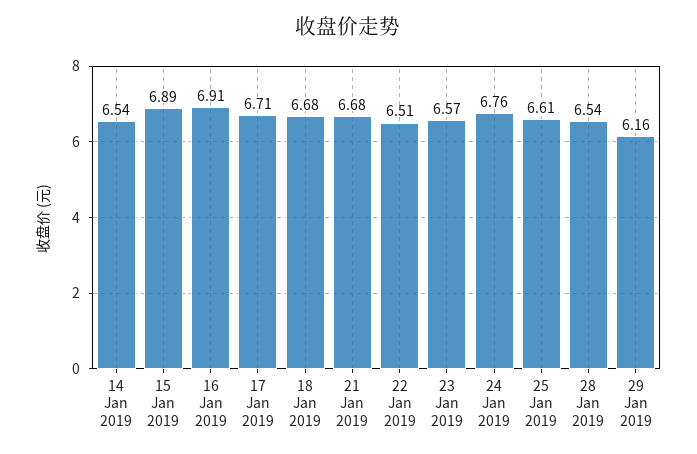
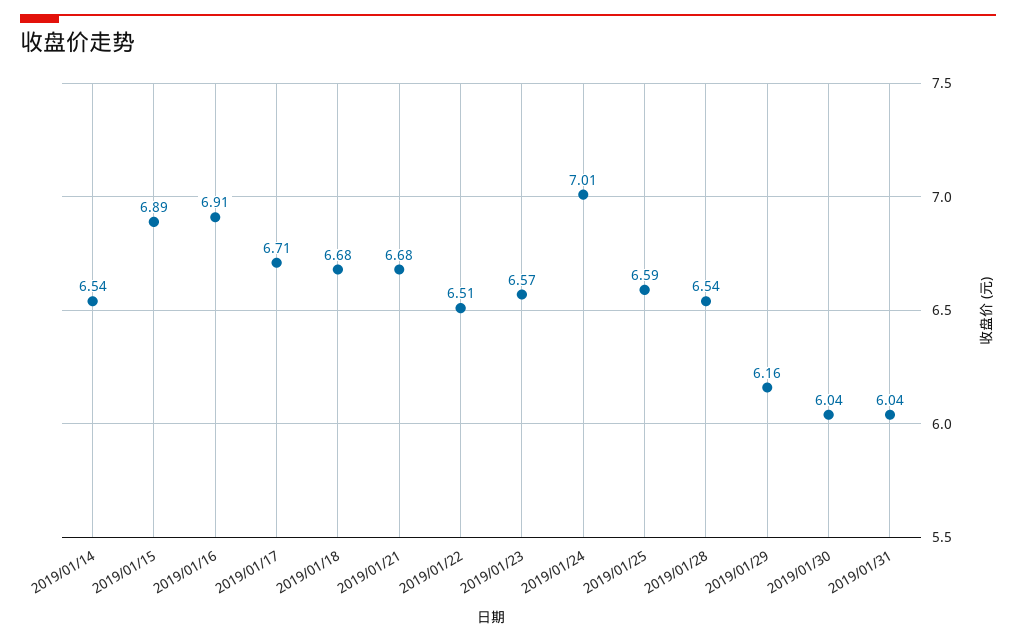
24 Jan 2019: 6.76 -> 7.01
25 Jan 2019: 6.61 -> 6.59
2019/01/30: none -> 6.04
2019/01/31: none -> 6.04

